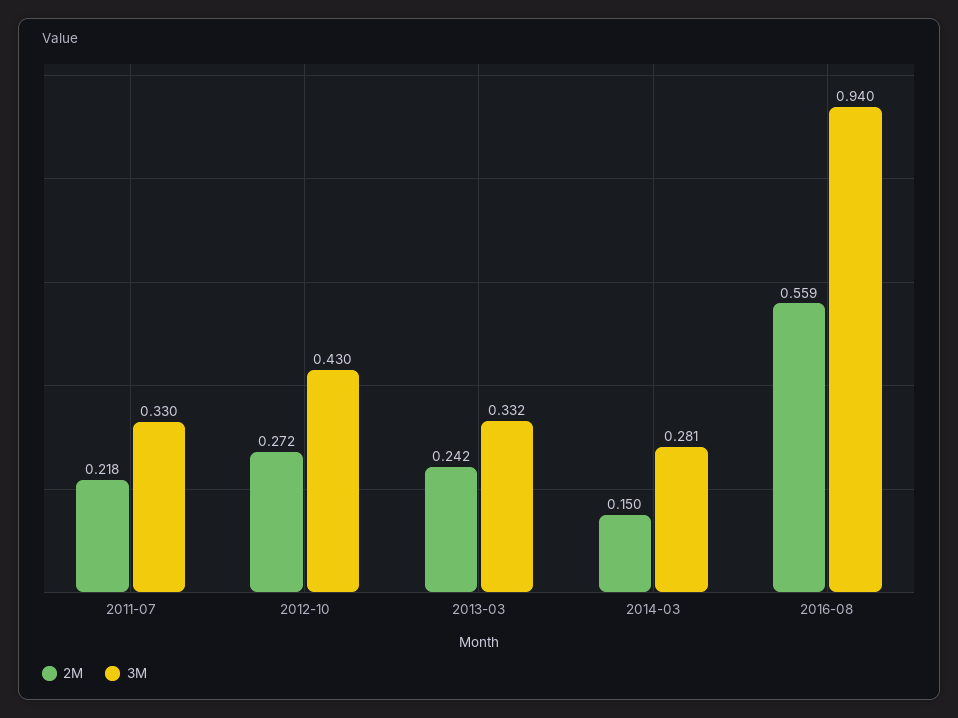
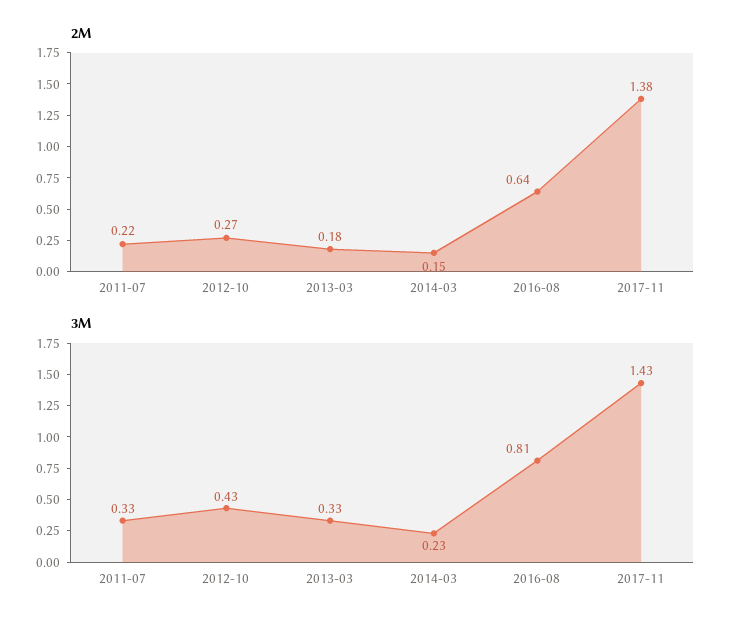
2M, 2013-03: 0.242 -> 0.18
3M, 2014-03: 0.281 -> 0.23
2M, 2016-08: 0.559 -> 0.64
3M, 2016-08: 0.94 -> 0.81
2M, 2017-11: none -> 1.38
3M, 2017-11: none -> 1.43

